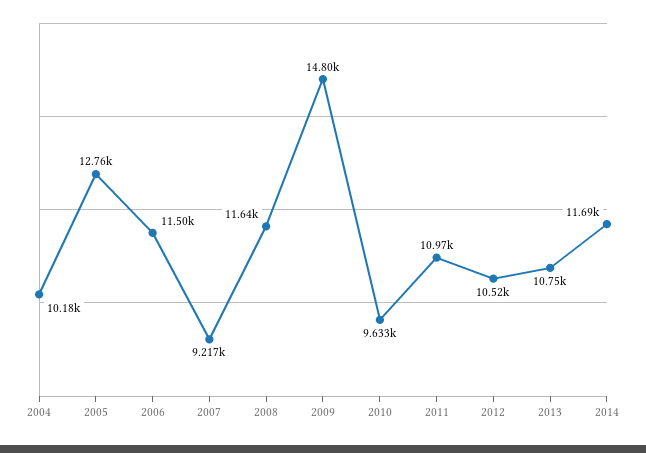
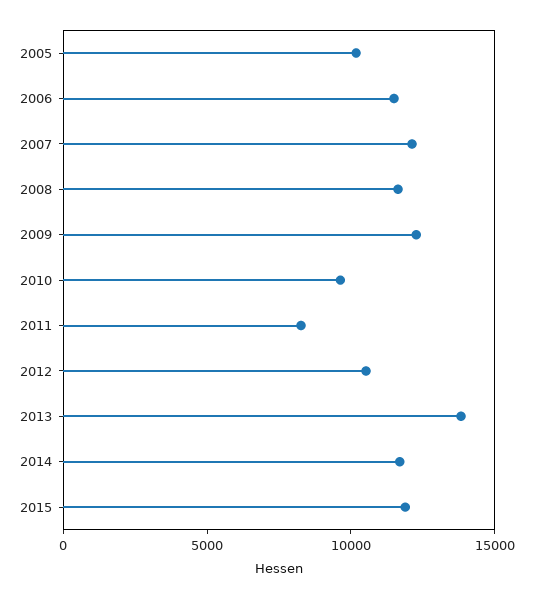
2004: 10180 -> none
2005: 12760 -> 10000
2007: 9217 -> 12000
2009: 14800 -> 12000
2011: 10970 -> 8000
2013: 10750 -> 14000
2015: none -> 12000

